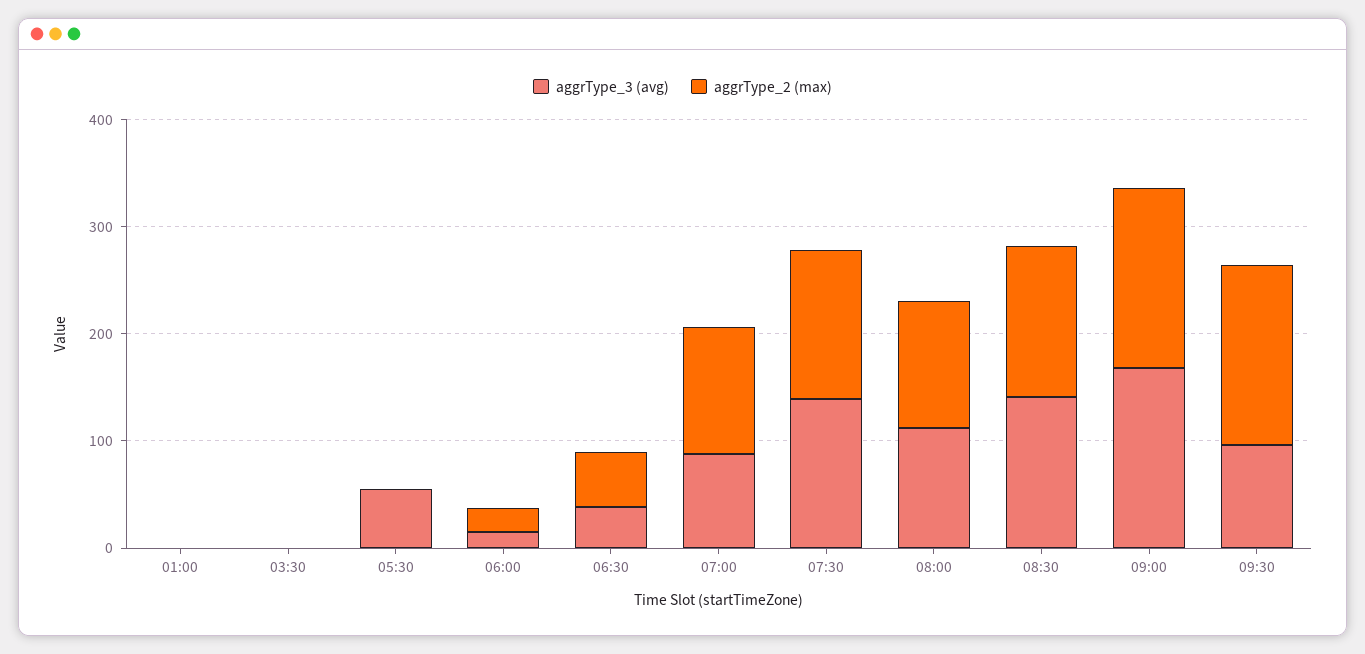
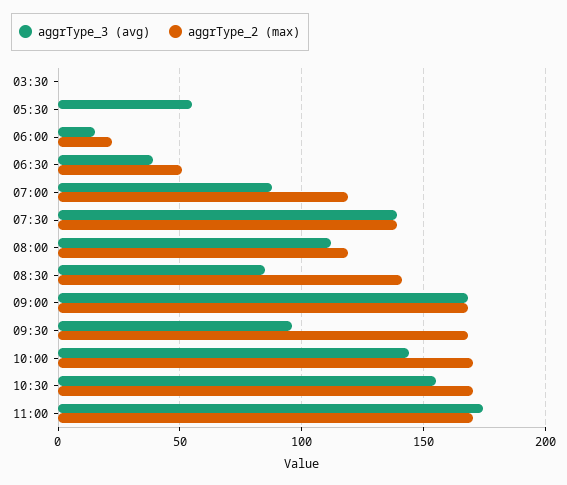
aggrType_3 (avg), 01:00: 0 -> none
aggrType_2 (max), 01:00: 0 -> none
aggrType_3 (avg), 08:30: 140 -> 85
aggrType_3 (avg), 10:00: none -> 145
aggrType_2 (max), 10:00: none -> 170
aggrType_3 (avg), 10:30: none -> 155
aggrType_2 (max), 10:30: none -> 170
aggrType_3 (avg), 11:00: none -> 175
aggrType_2 (max), 11:00: none -> 170

